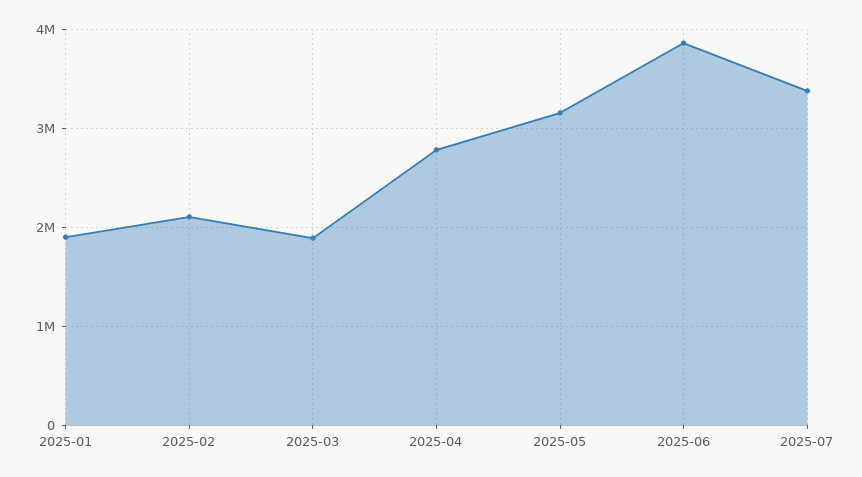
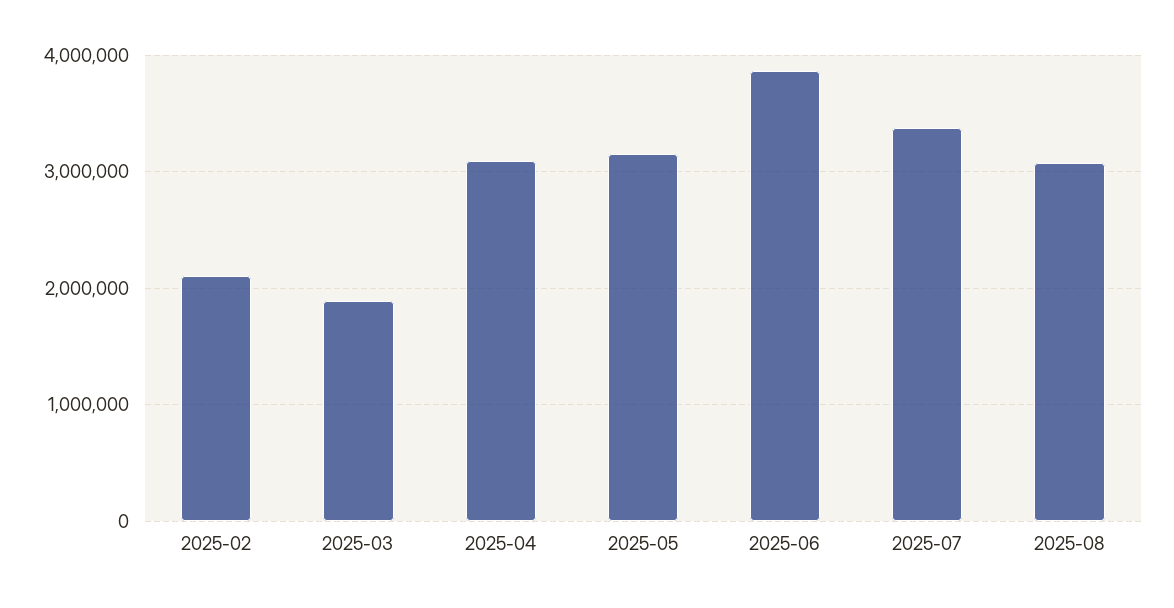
2025-01: 1900000 -> none
2025-04: 2800000 -> 3100000
2025-08: none -> 3100000

